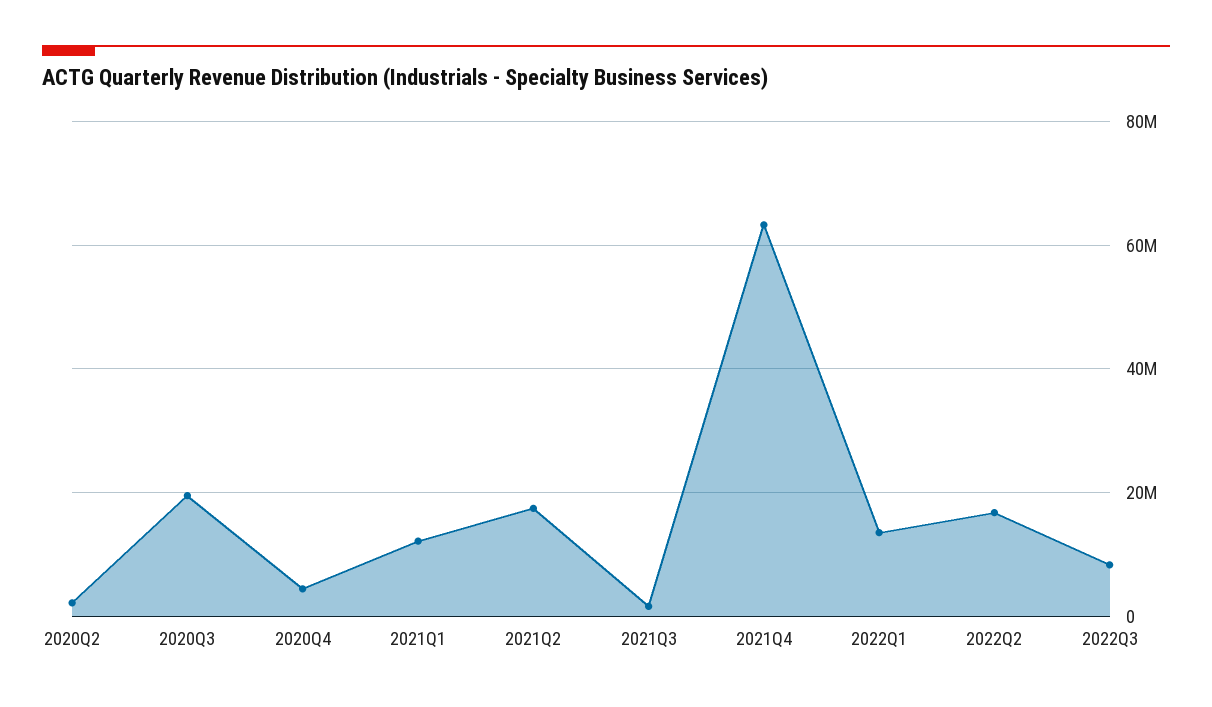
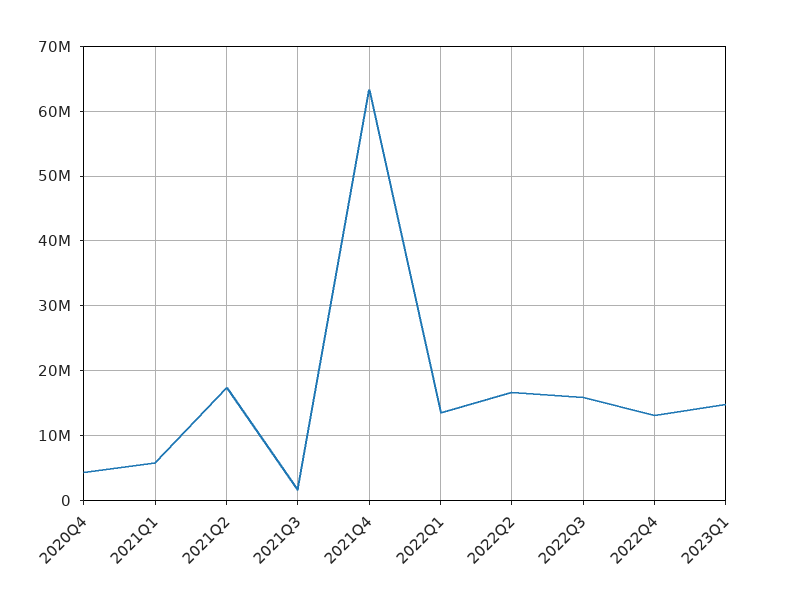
2020Q2: 2000000 -> none
2020Q3: 20000000 -> none
2021Q1: 12000000 -> 6000000
2022Q3: 8000000 -> 16000000
2022Q4: none -> 13000000
2023Q1: none -> 15000000

